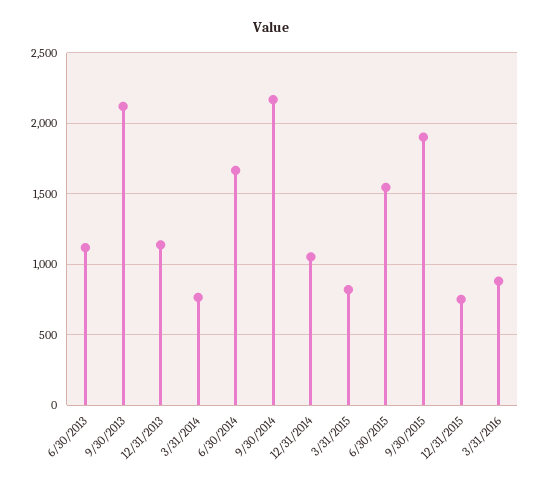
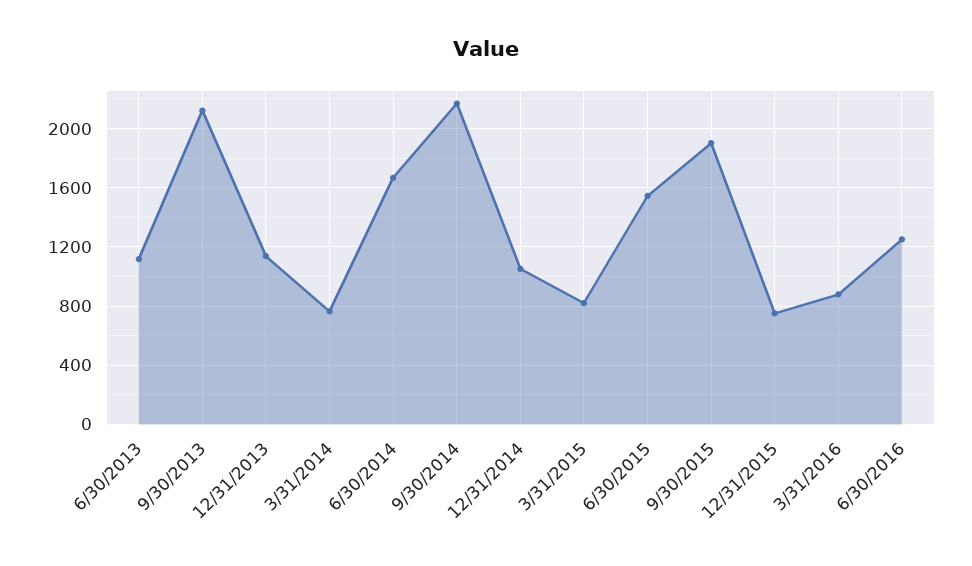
6/30/2016: none -> 1250

